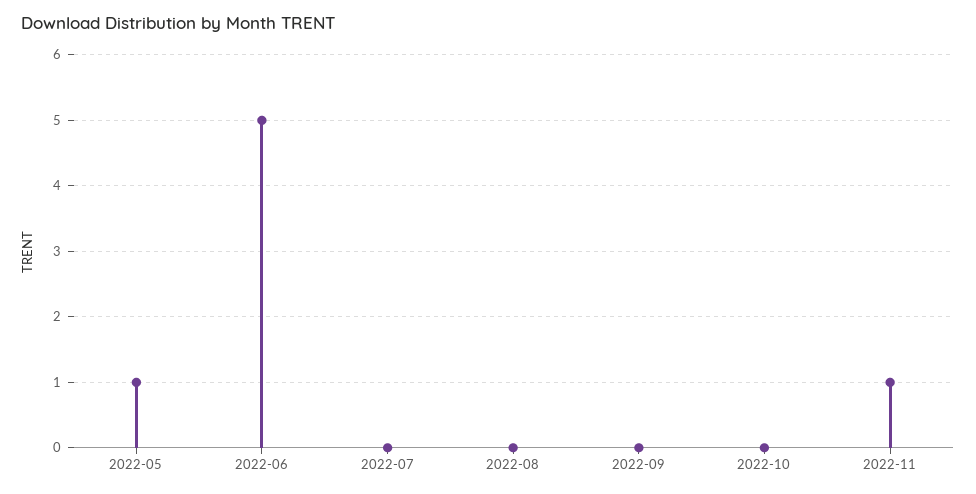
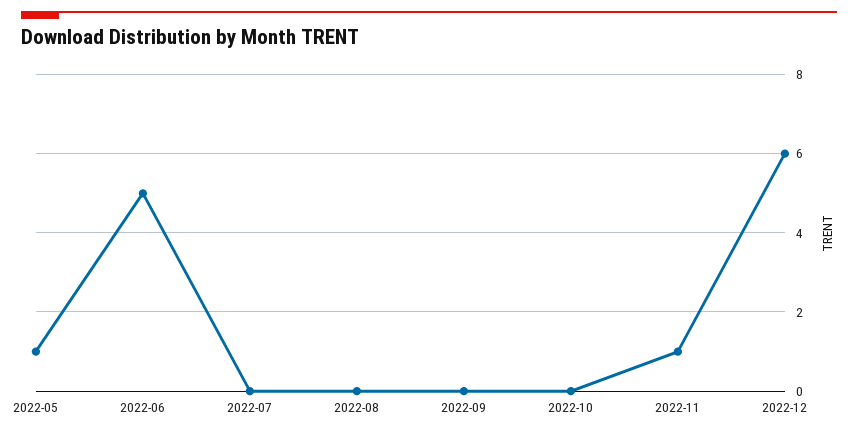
2022-12: none -> 6

